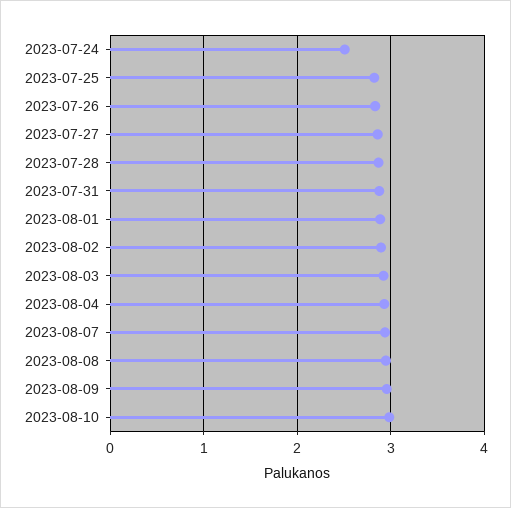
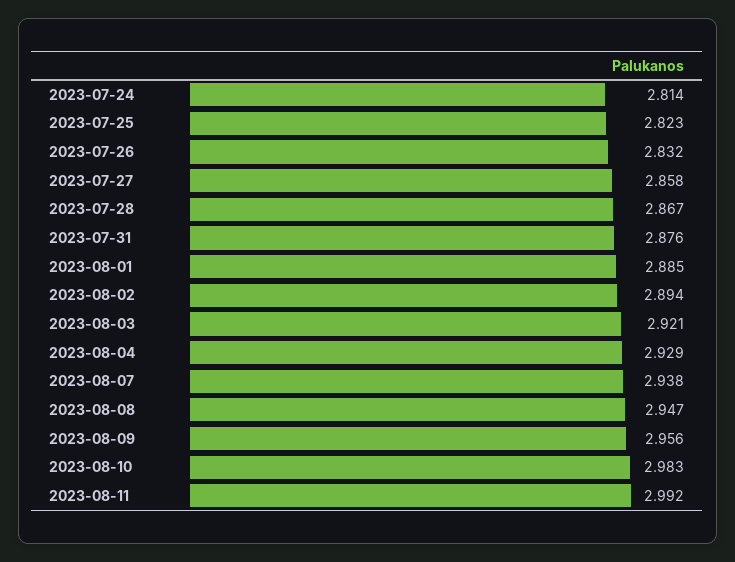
2023-07-24: 2.5 -> 2.814
2023-08-11: none -> 2.992

